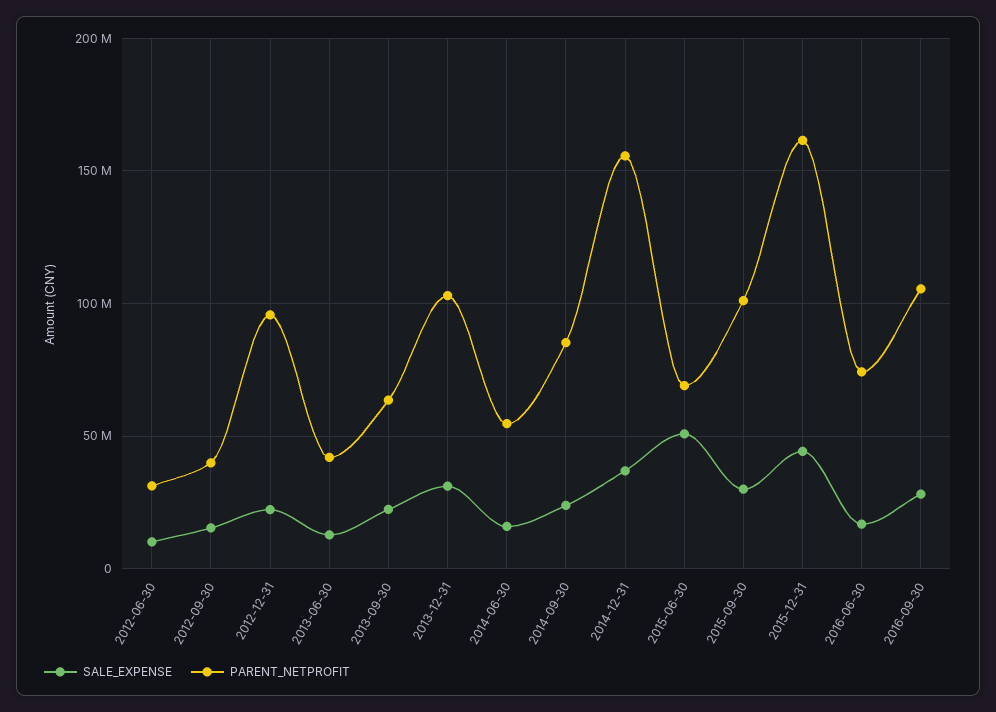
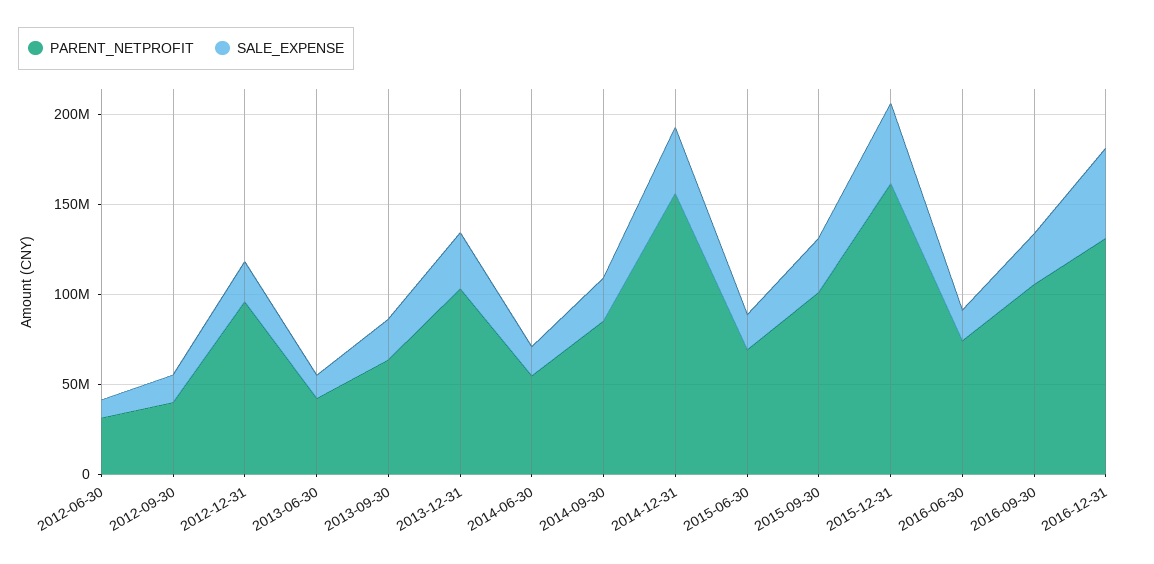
SALE_EXPENSE, 2015-06-30: 50000000 -> 20000000
PARENT_NETPROFIT, 2016-12-31: none -> 130000000
SALE_EXPENSE, 2016-12-31: none -> 50000000

